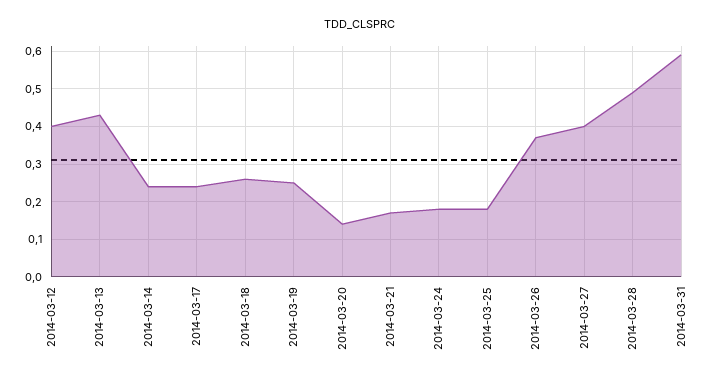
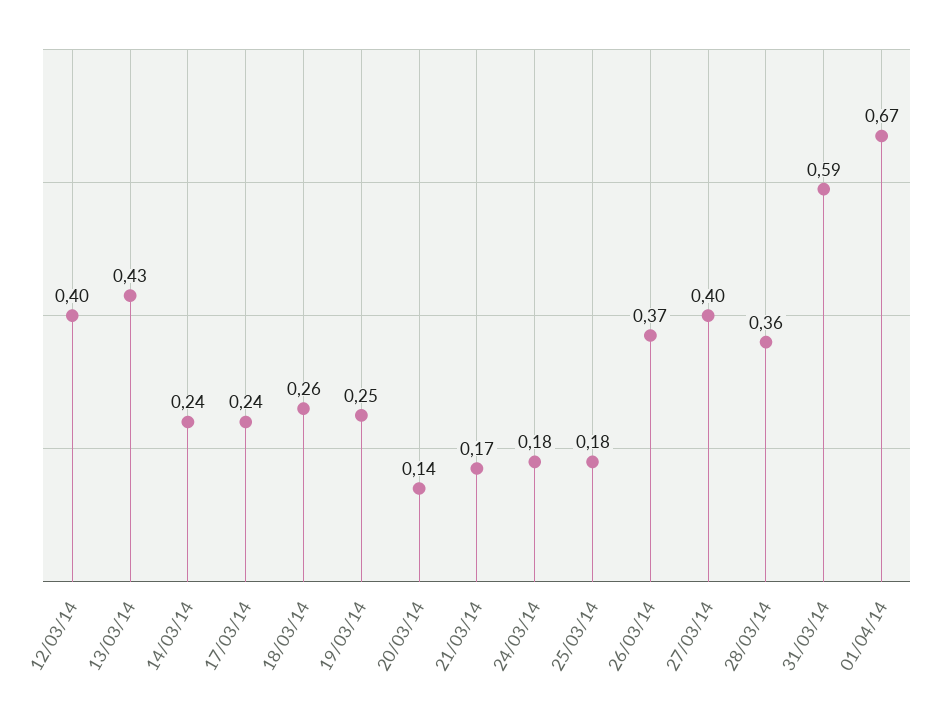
2014-03-28: 0.5 -> 0.36
01/04/14: none -> 0.67

